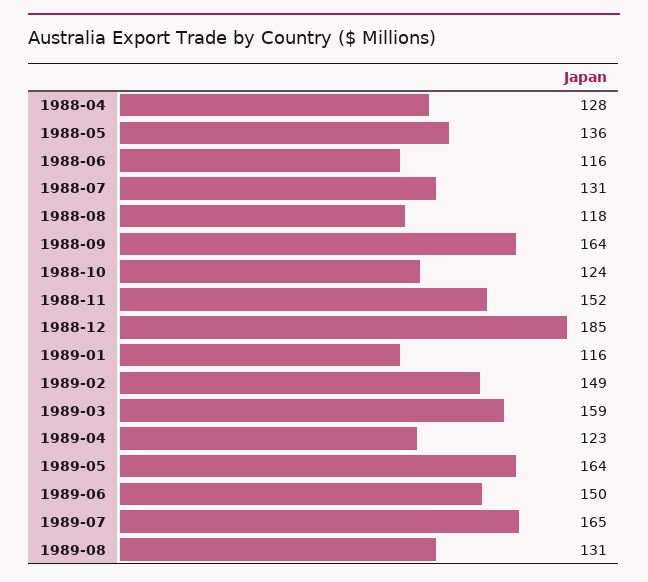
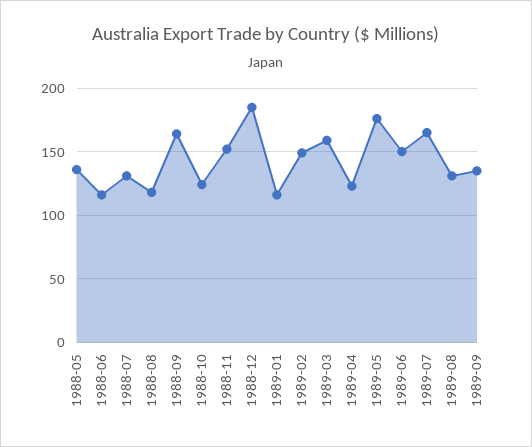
1988-04: 128 -> none
1989-05: 164 -> 175
1989-09: none -> 135

